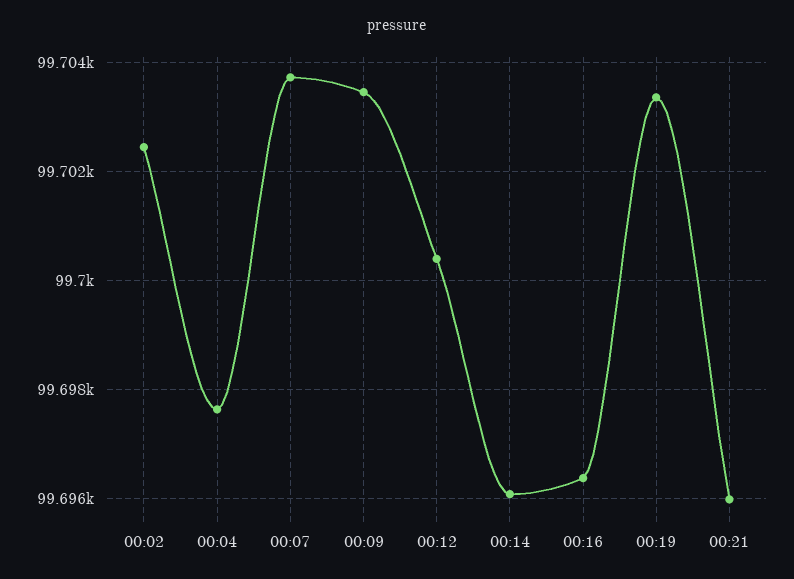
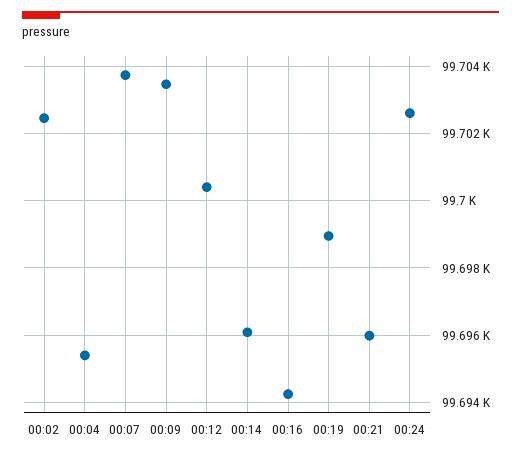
00:04: 99697.6 -> 99695.4
00:16: 99696.4 -> 99694.2
00:19: 99703.4 -> 99699
00:24: none -> 99702.6

